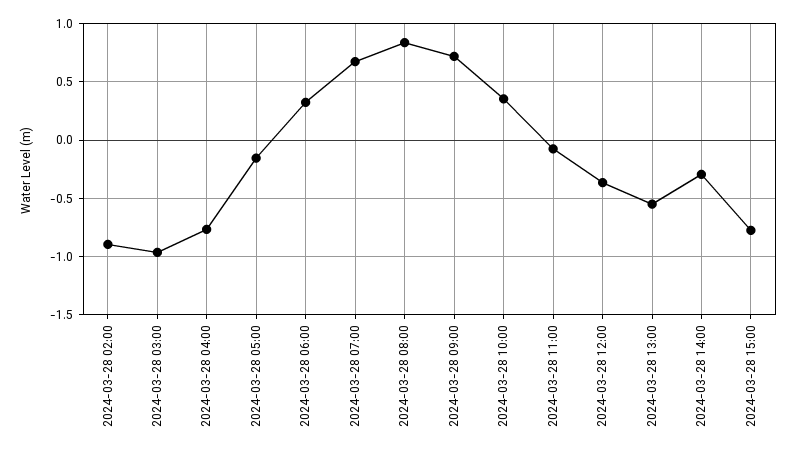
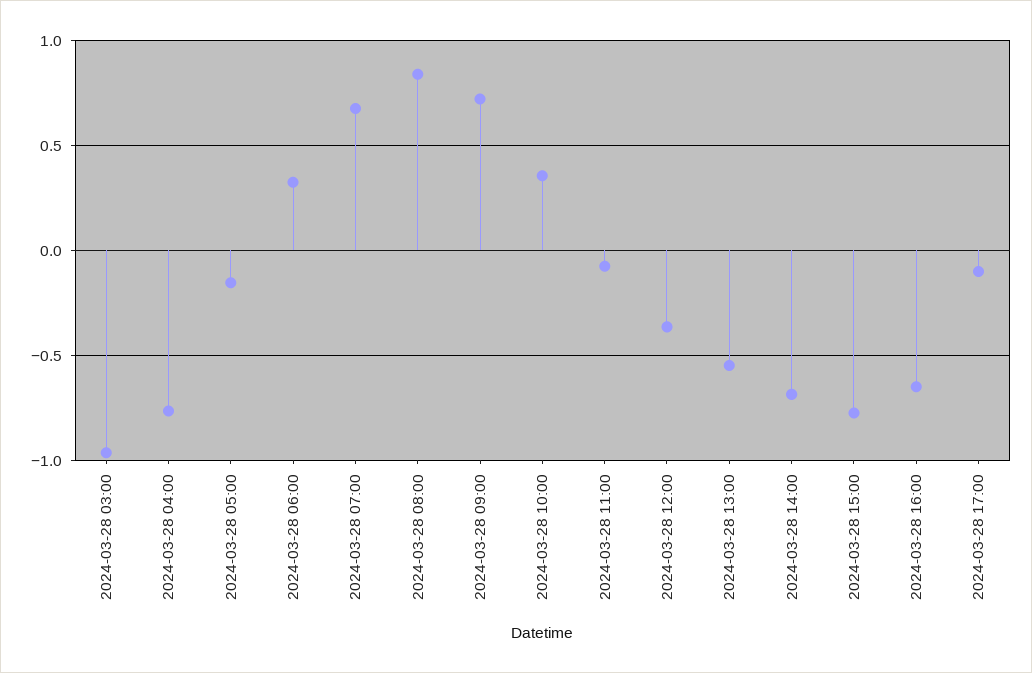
2024-03-28 02:00: -0.9 -> none
2024-03-28 14:00: -0.3 -> -0.7
2024-03-28 16:00: none -> -0.65
2024-03-28 17:00: none -> -0.1

